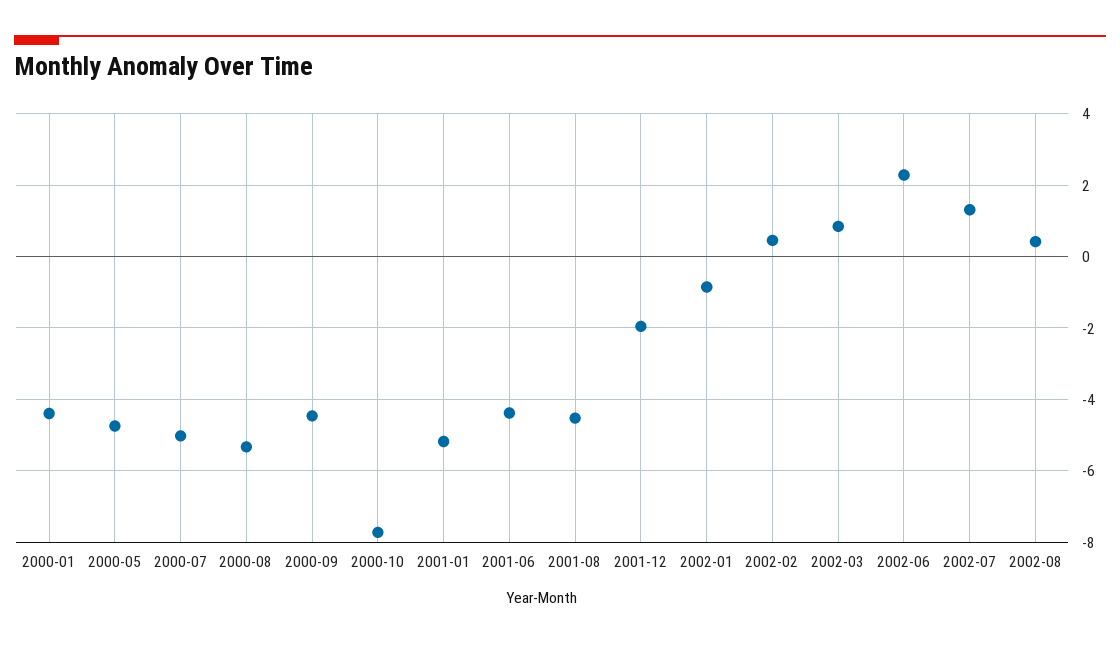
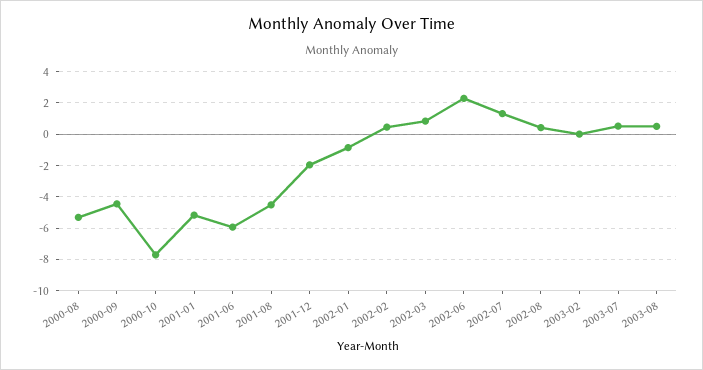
2000-01: -4.4 -> none
2000-05: -4.8 -> none
2000-07: -5 -> none
2001-06: -4.4 -> -6
2003-02: none -> 0
2003-07: none -> 0.5
2003-08: none -> 0.5

